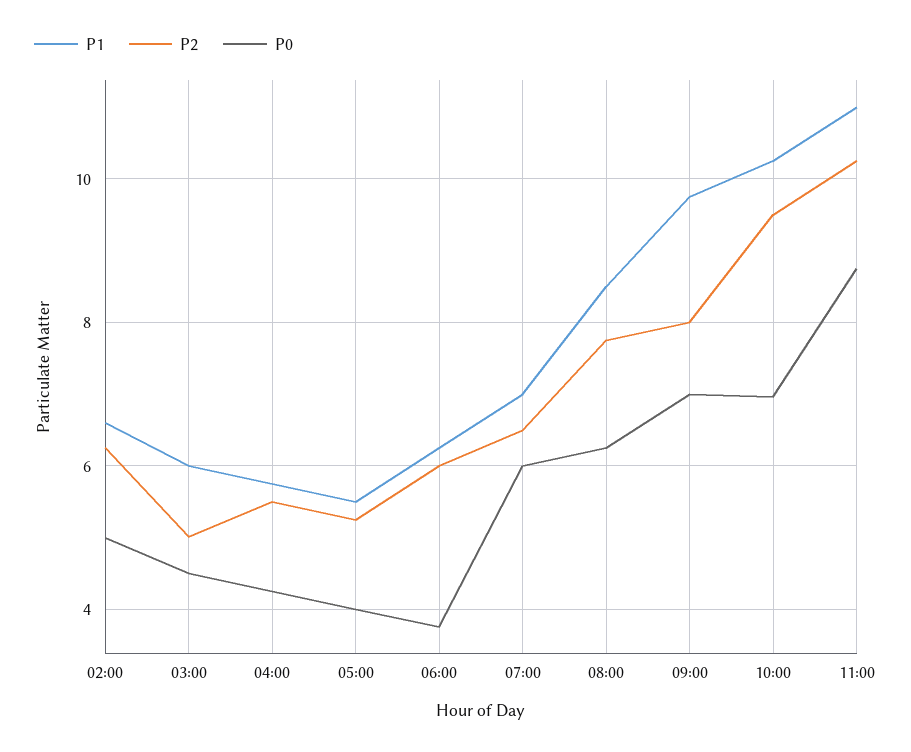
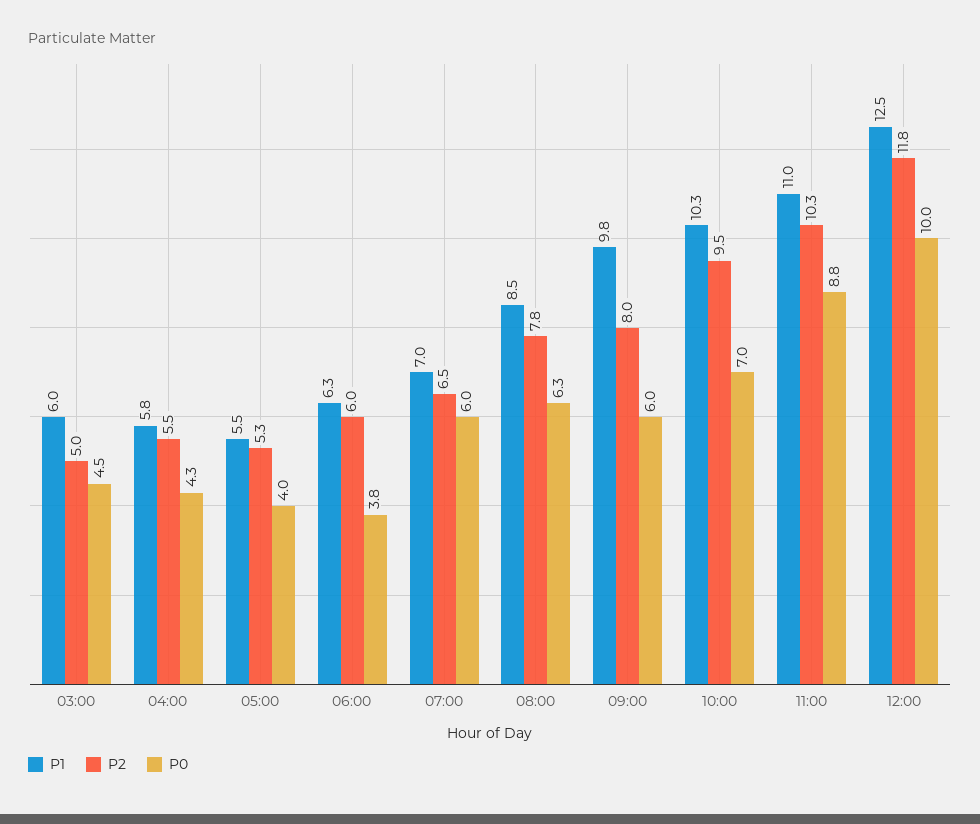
P1, 02:00: 6.6 -> none
P2, 02:00: 6.2 -> none
P0, 02:00: 5 -> none
P0, 09:00: 7 -> 6
P1, 12:00: none -> 12.5
P2, 12:00: none -> 11.8
P0, 12:00: none -> 10

